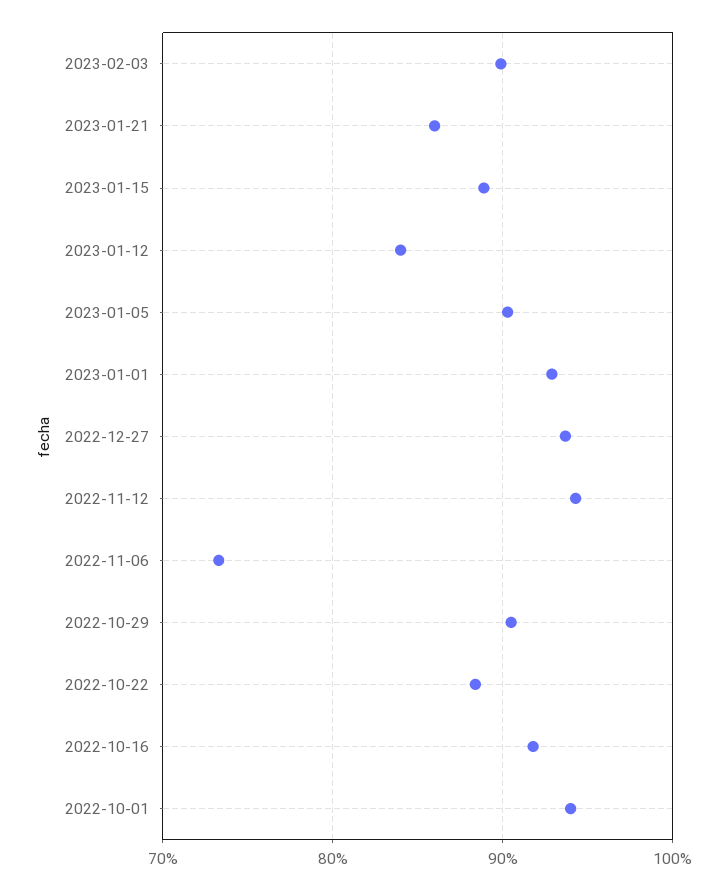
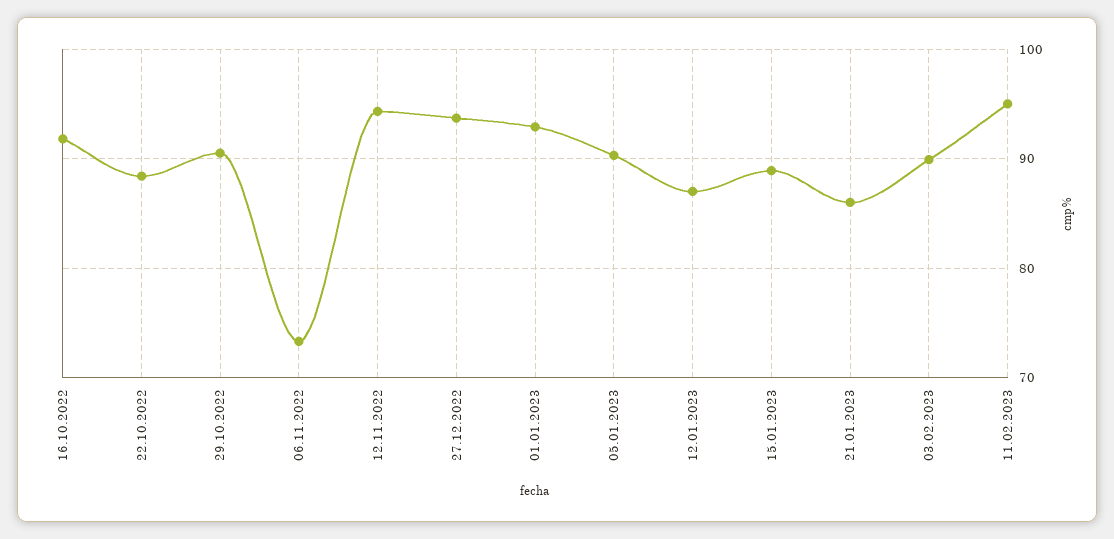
2023-01-12: 84 -> 87
2022-10-01: 94 -> none
11.02.2023: none -> 95

